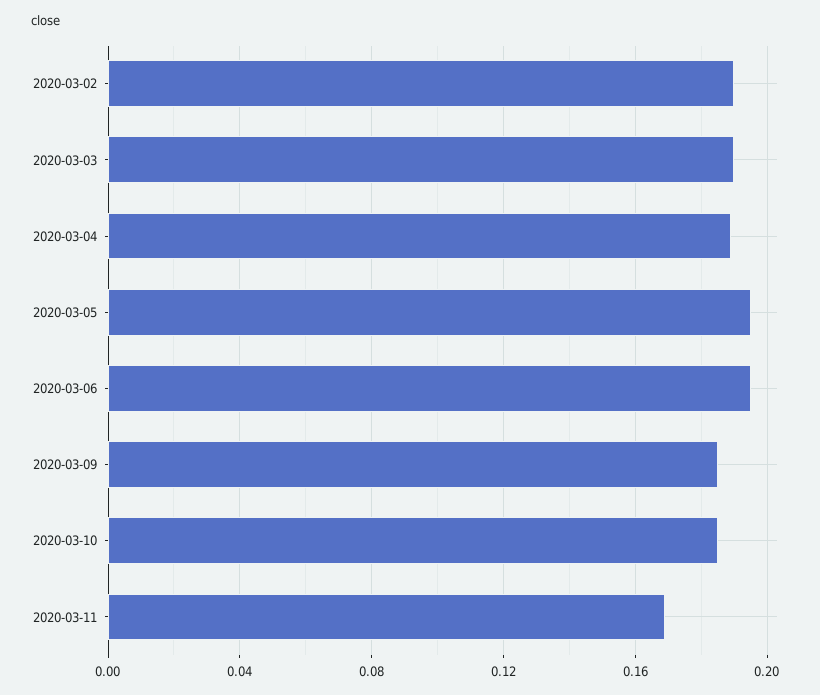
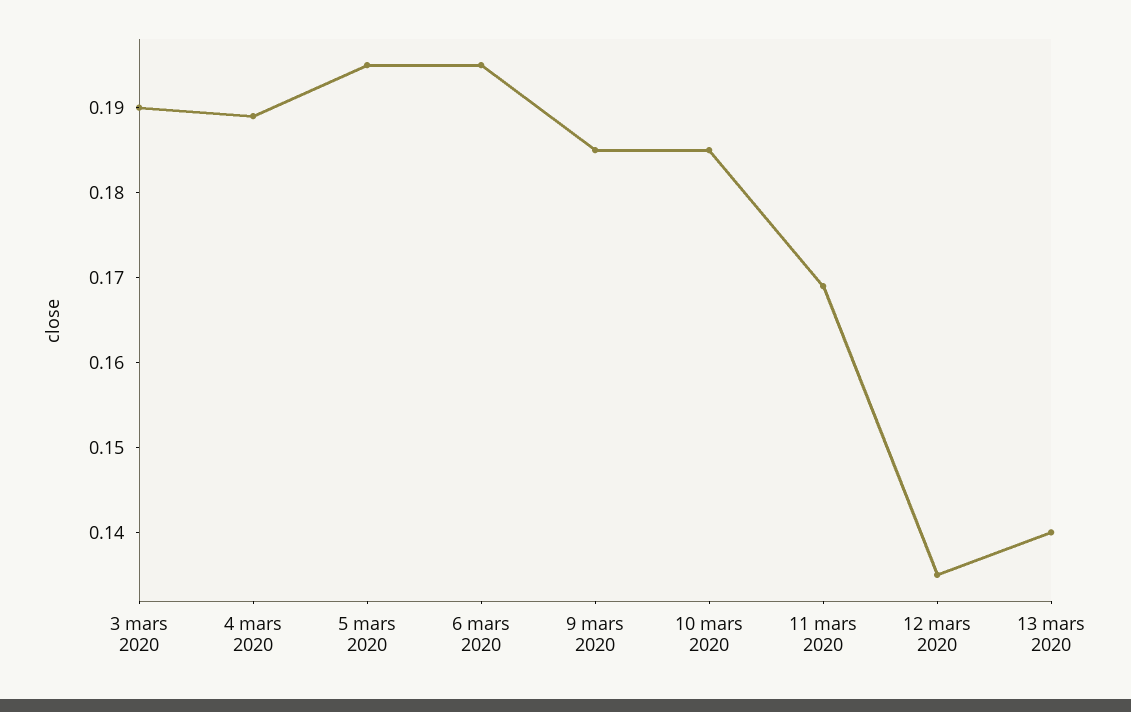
2020-03-02: 0.19 -> none
12 mars 2020: none -> 0.135
13 mars 2020: none -> 0.14

